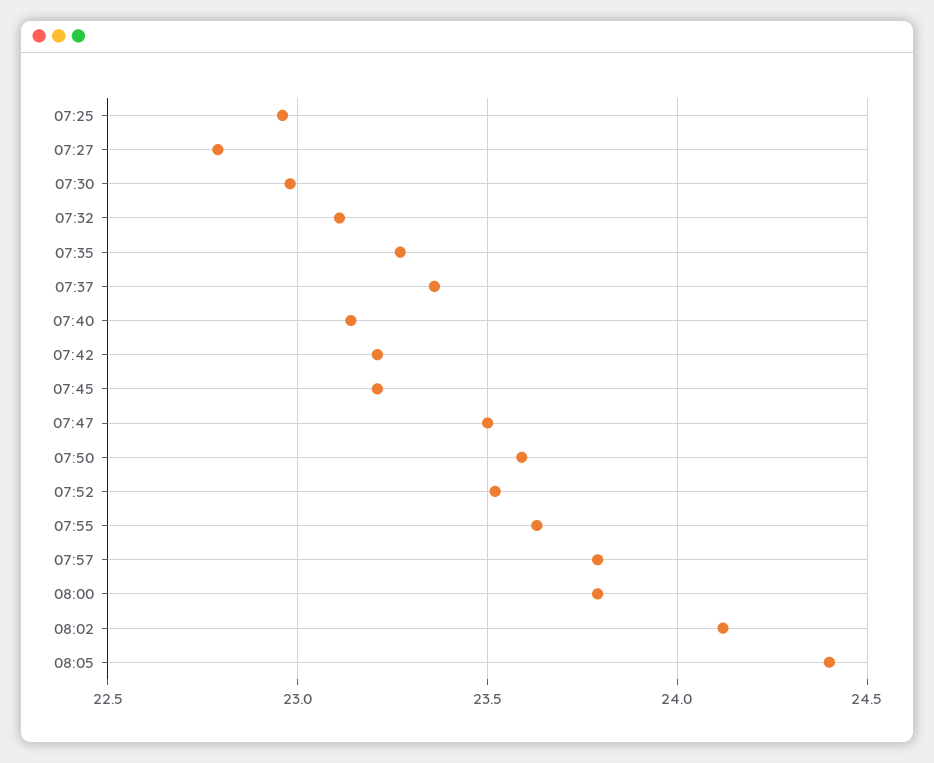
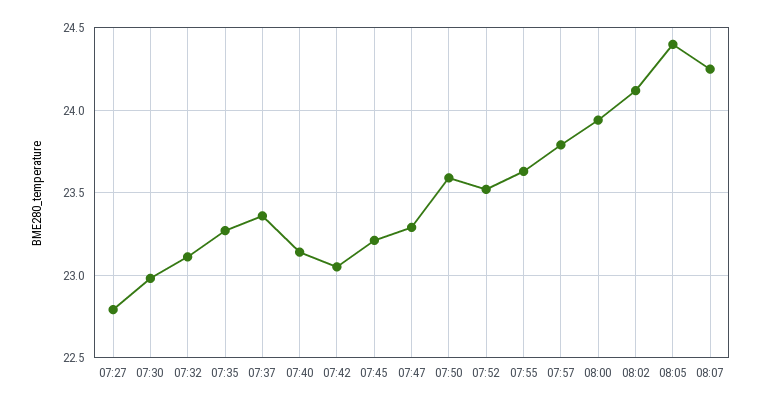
07:25: 22.95 -> none
07:42: 23.2 -> 23.05
07:47: 23.5 -> 23.3
08:00: 23.8 -> 23.95
08:07: none -> 24.25

